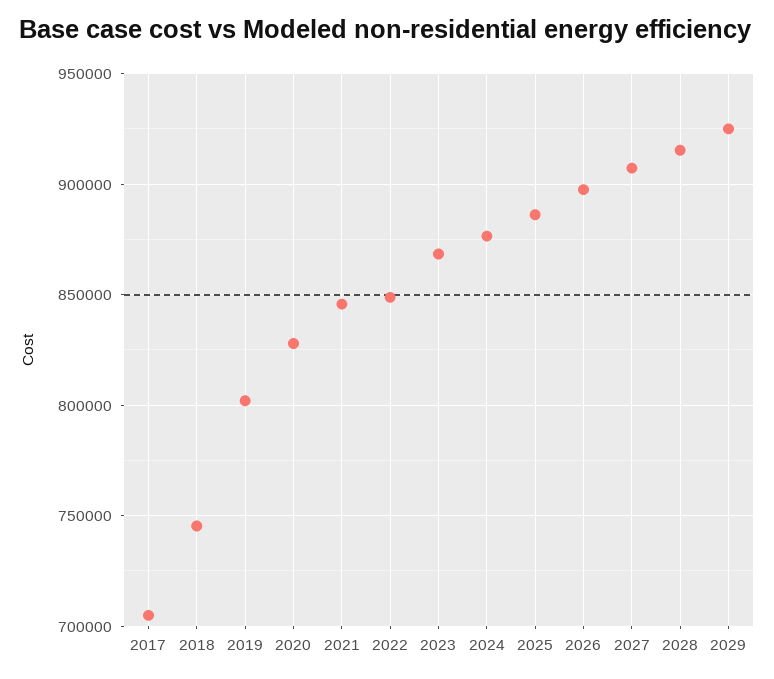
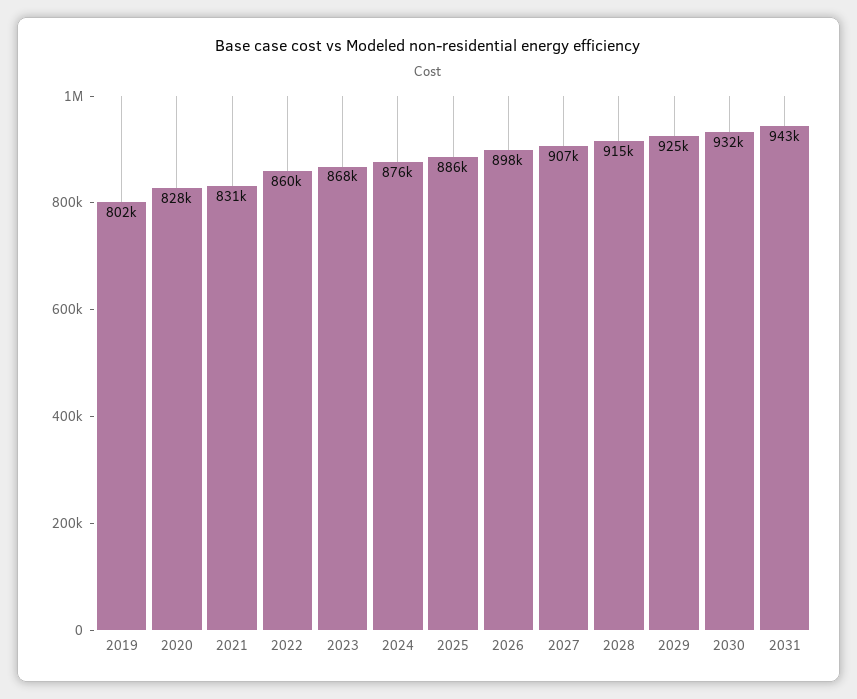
2017: 705000 -> none
2018: 745000 -> none
2021: 845000 -> 831000
2022: 850000 -> 860000
2030: none -> 932000
2031: none -> 943000

